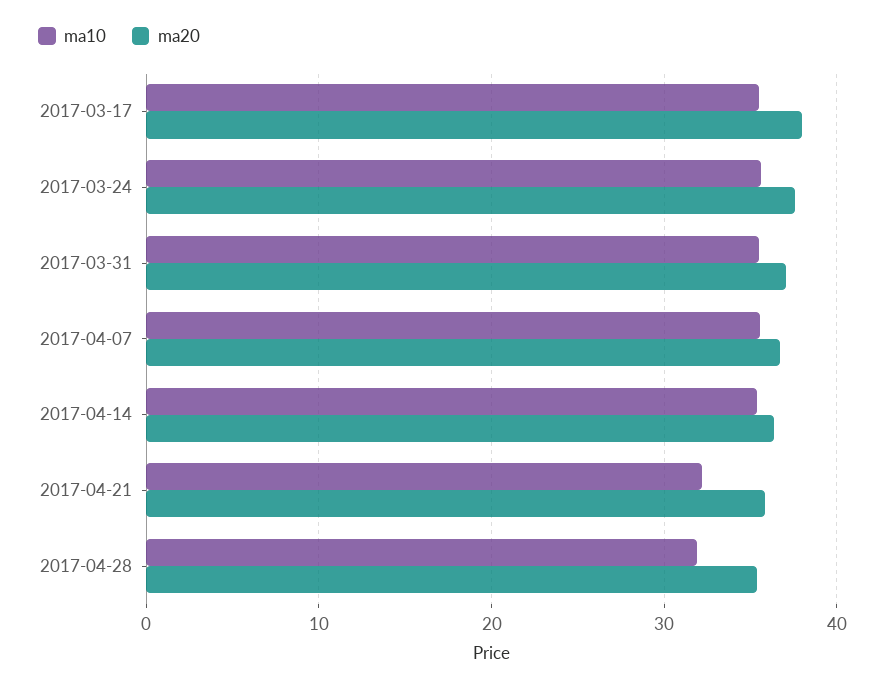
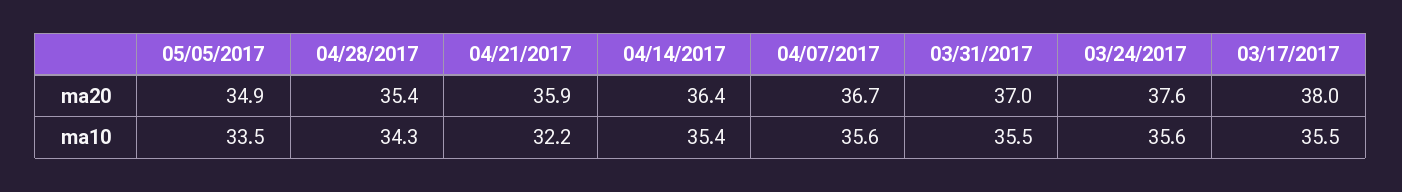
ma10, 2017-04-28: 32 -> 34.3
ma20, 05/05/2017: none -> 34.9
ma10, 05/05/2017: none -> 33.5

